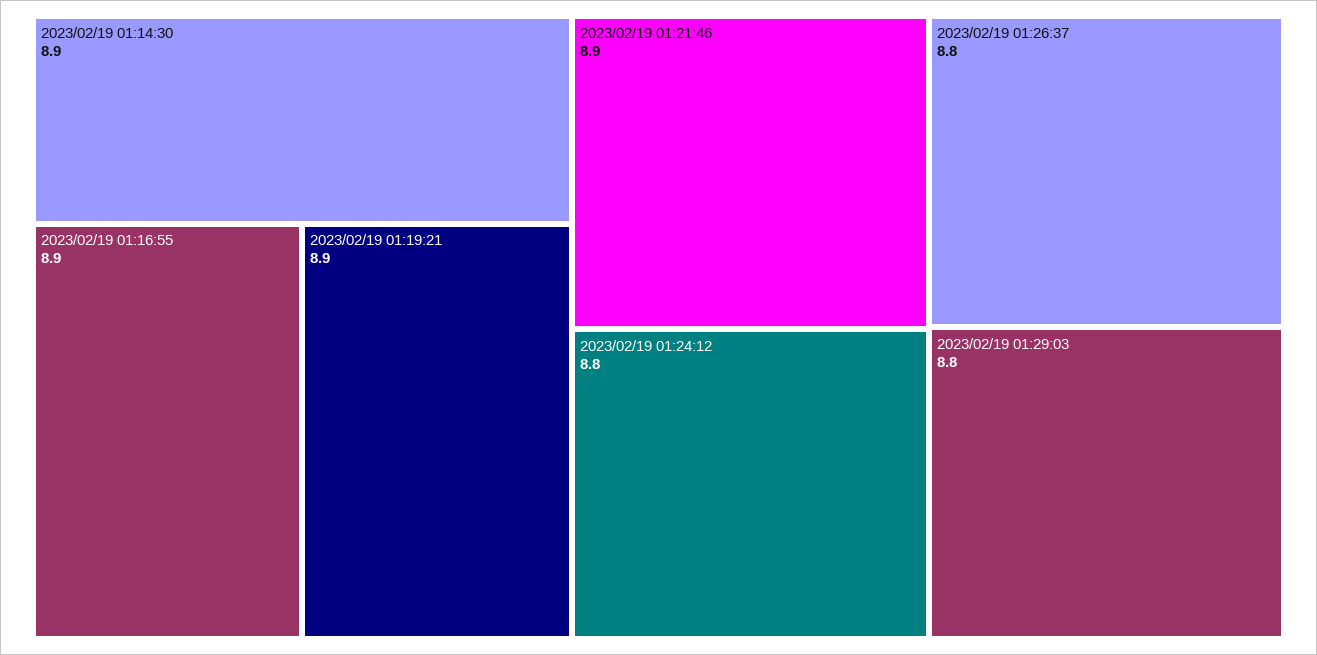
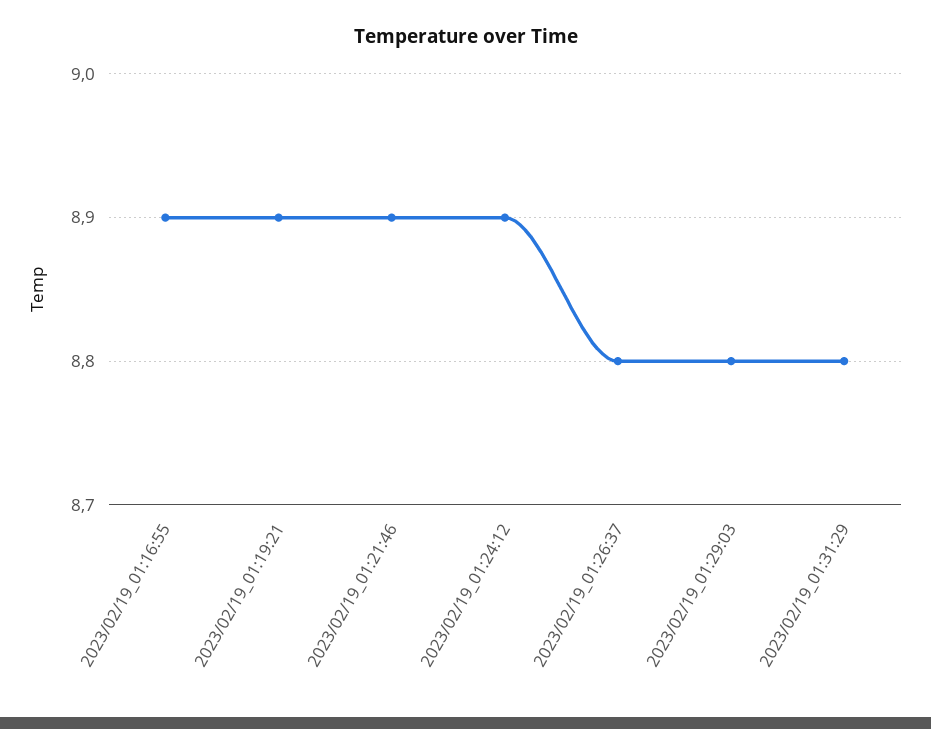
2023/02/19 01:14:30: 8.9 -> none
2023/02/19 01:24:12: 8.8 -> 8.9
2023/02/19_01:31:29: none -> 8.8

